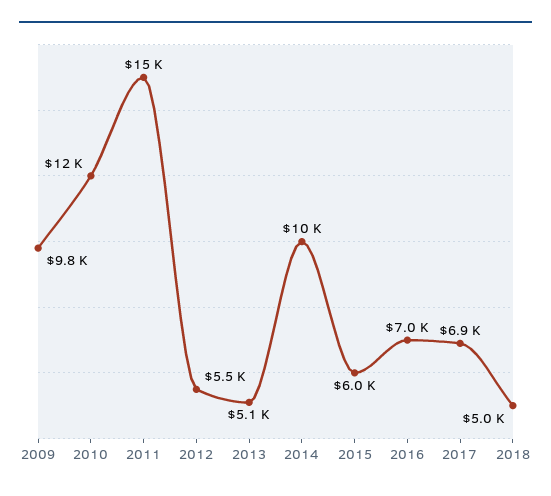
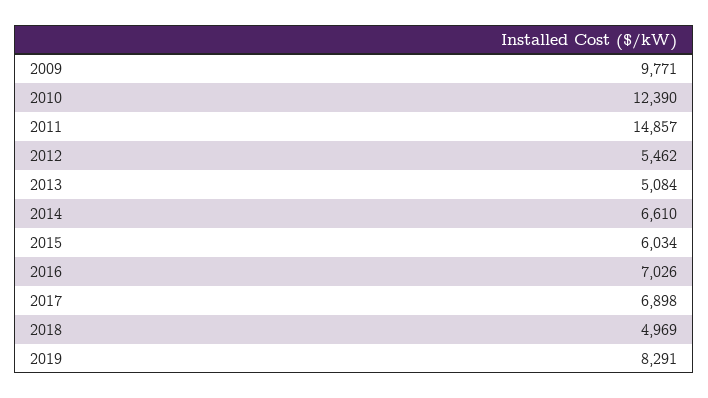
2014: 10000 -> 6610
2019: none -> 8291

